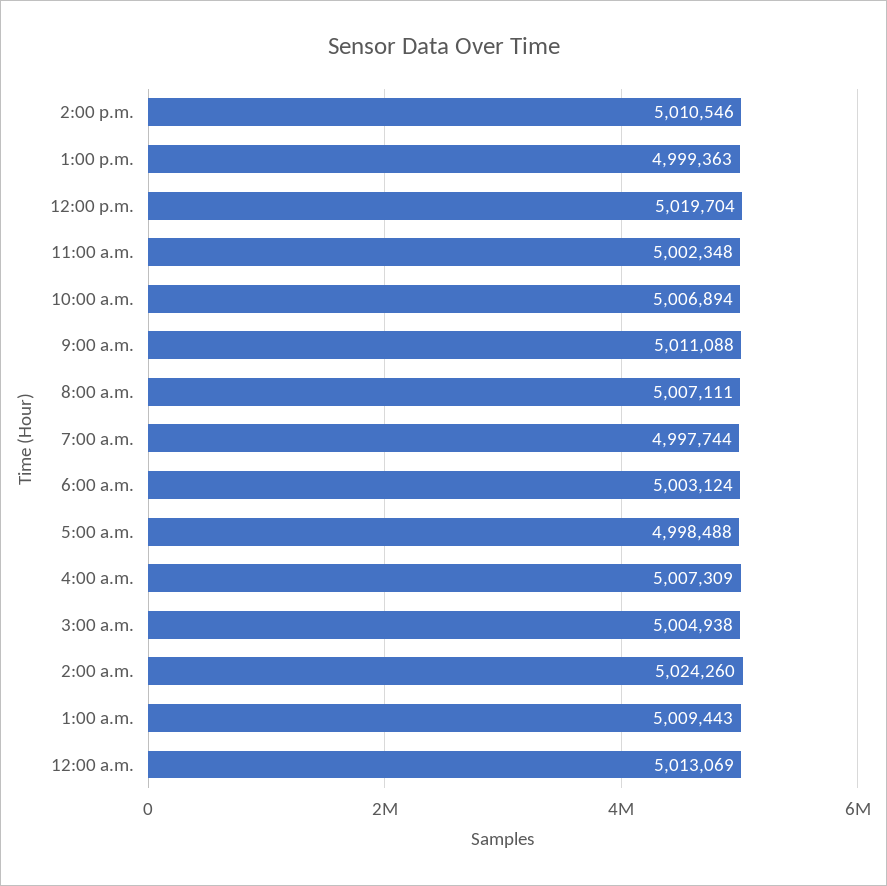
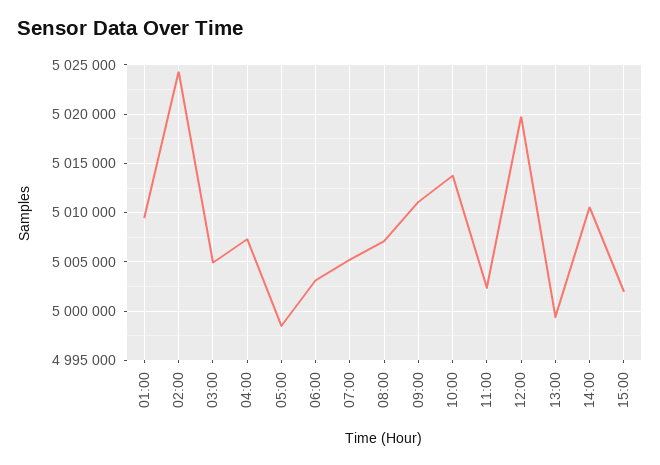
10:00 a.m.: 5006894 -> 5014000
7:00 a.m.: 4997744 -> 5005000
12:00 a.m.: 5013069 -> none
15:00: none -> 5002000

